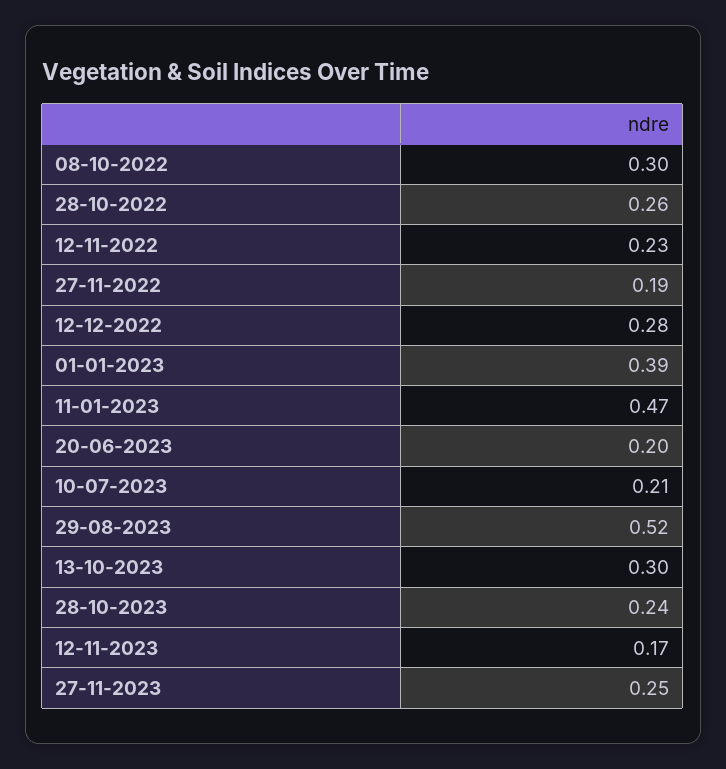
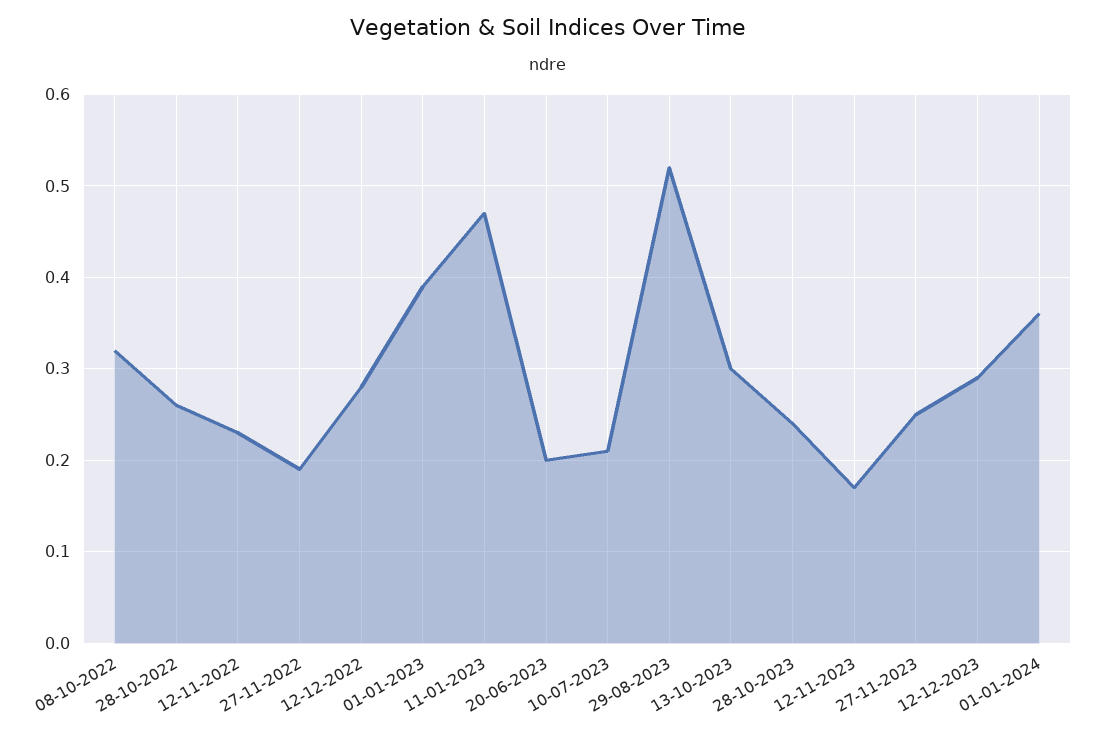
08-10-2022: 0.3 -> 0.32
12-12-2023: none -> 0.29
01-01-2024: none -> 0.36

